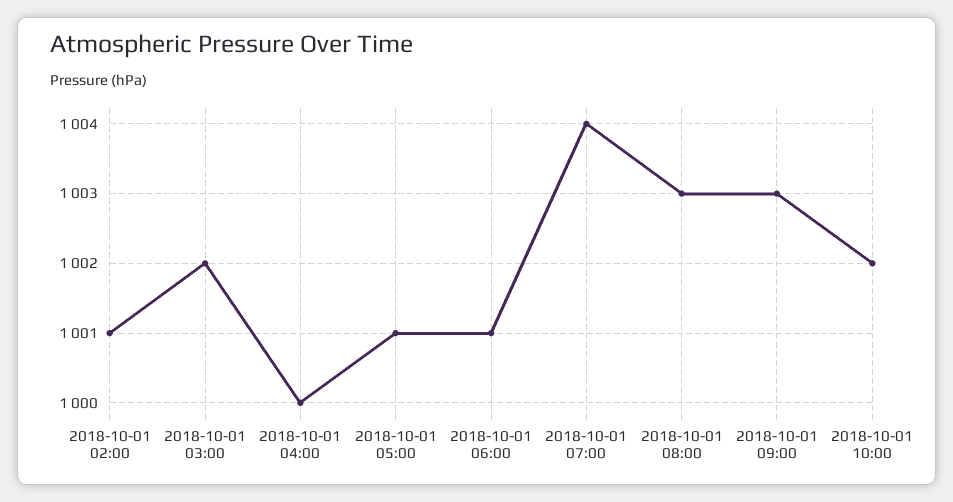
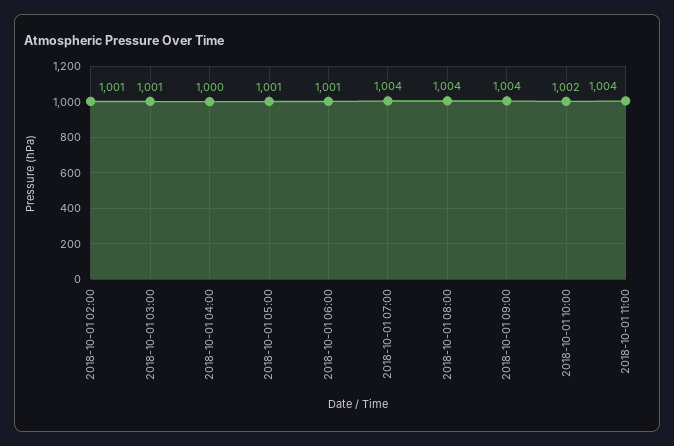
2018-10-01 03:00: 1002 -> 1001
2018-10-01 08:00: 1003 -> 1004
2018-10-01 09:00: 1003 -> 1004
2018-10-01 11:00: none -> 1004

